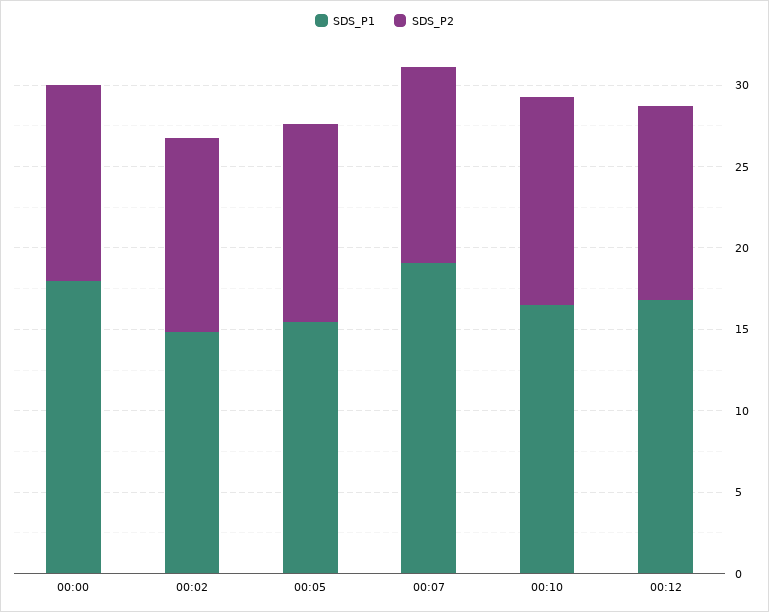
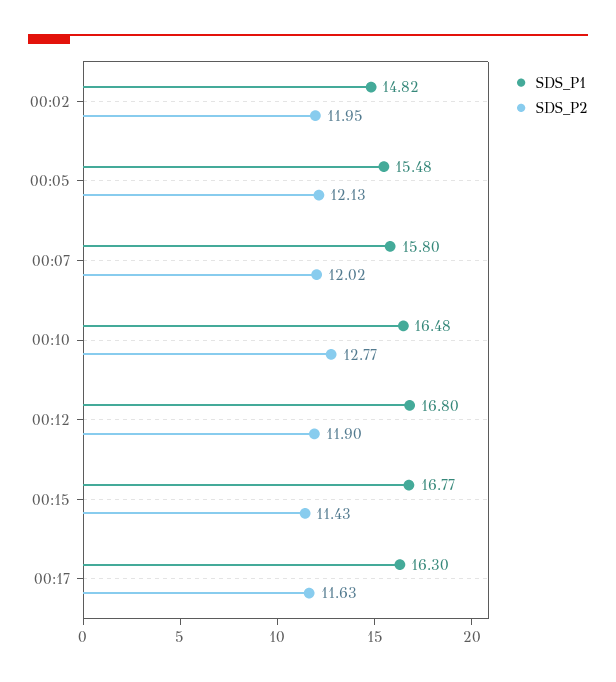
SDS_P1, 00:00: 18 -> none
SDS_P2, 00:00: 12 -> none
SDS_P1, 00:07: 19 -> 15.8
SDS_P1, 00:15: none -> 16.77
SDS_P2, 00:15: none -> 11.43
SDS_P1, 00:17: none -> 16.3
SDS_P2, 00:17: none -> 11.63

